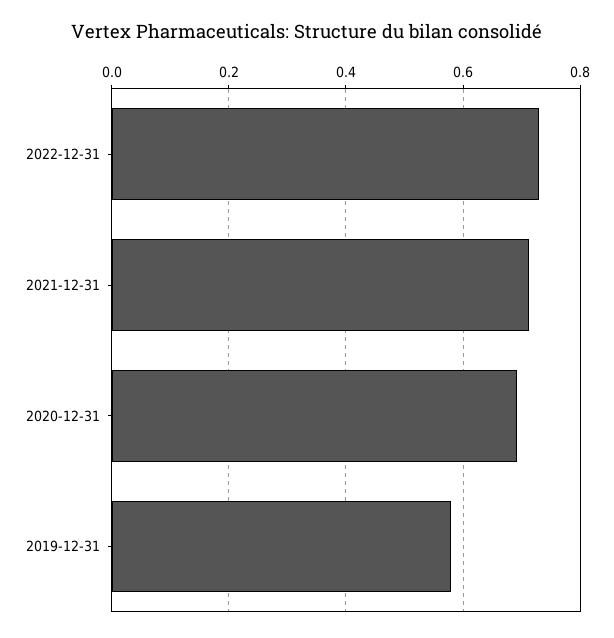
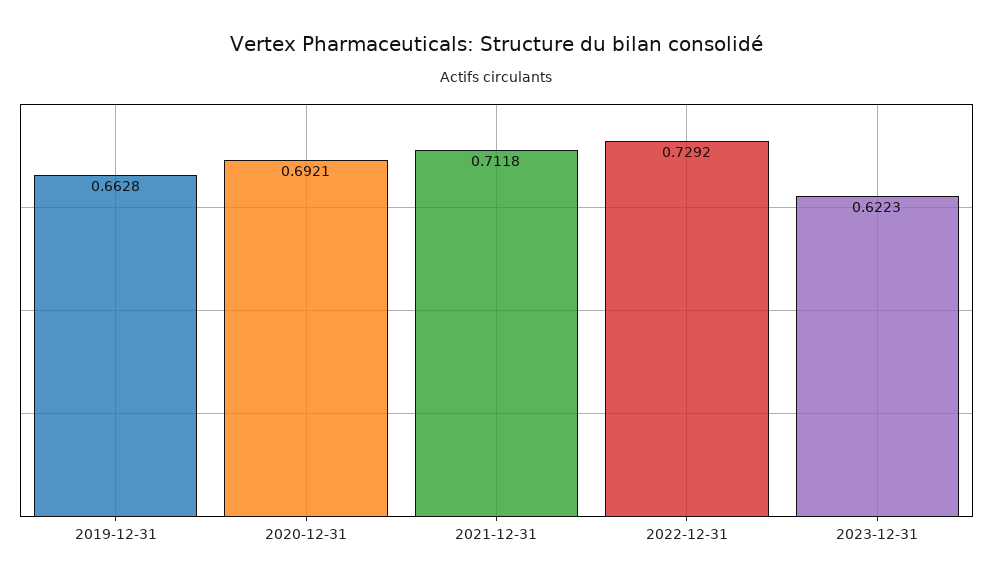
2019-12-31: 0.58 -> 0.6628
2023-12-31: none -> 0.6223

